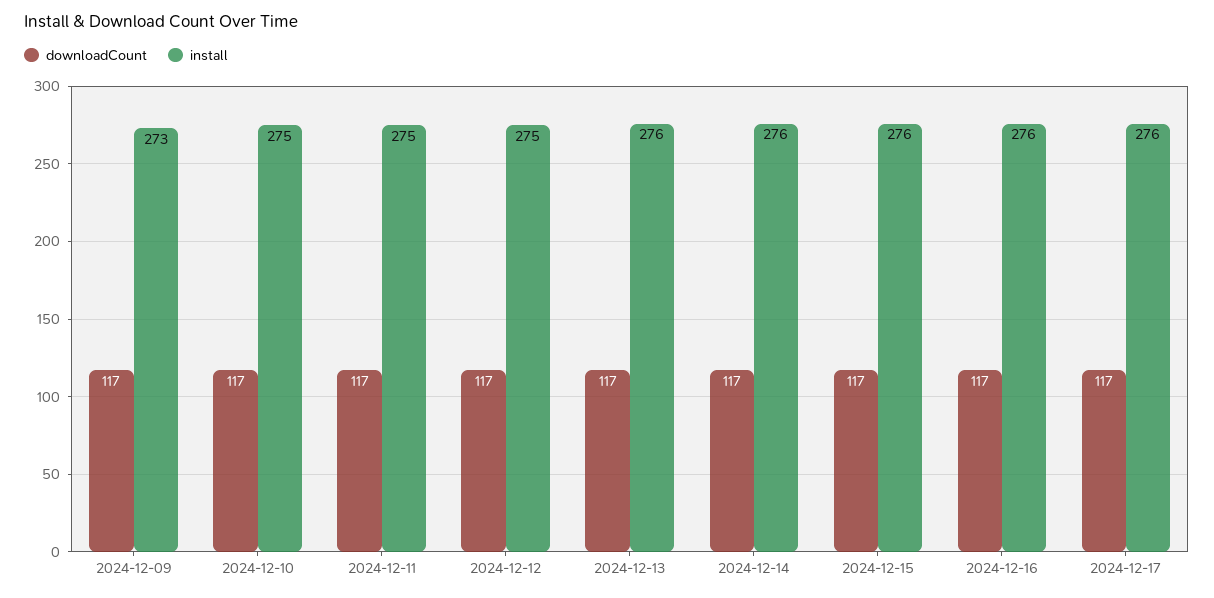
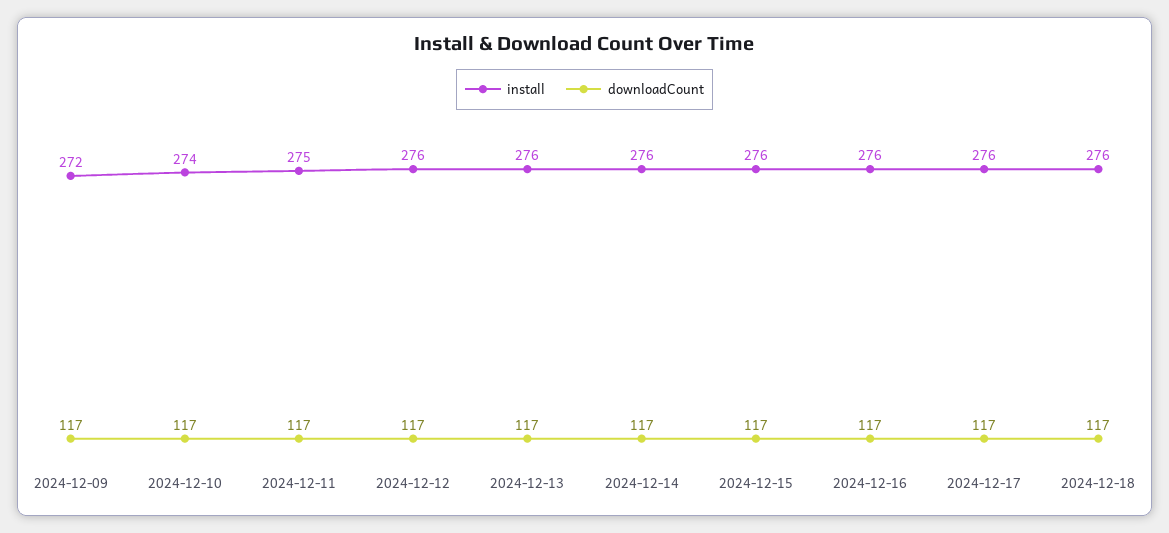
install, 2024-12-09: 273 -> 272
install, 2024-12-10: 275 -> 274
install, 2024-12-12: 275 -> 276
install, 2024-12-18: none -> 276
downloadCount, 2024-12-18: none -> 117

